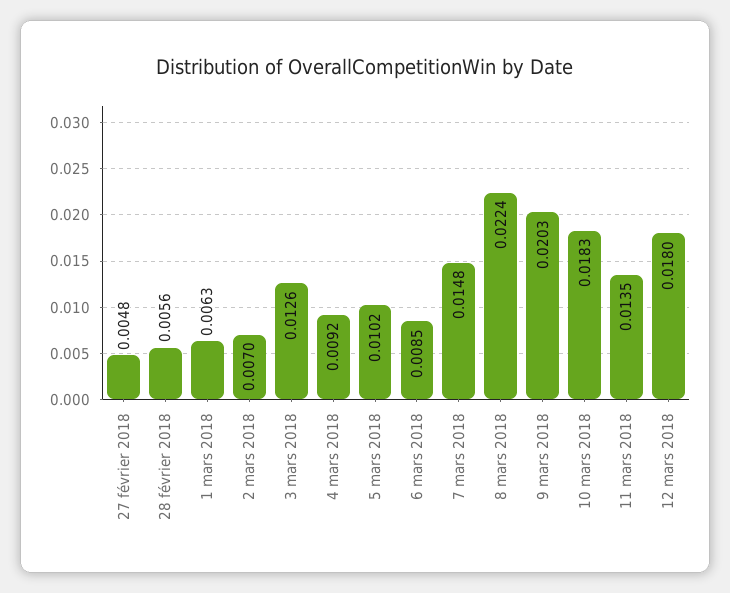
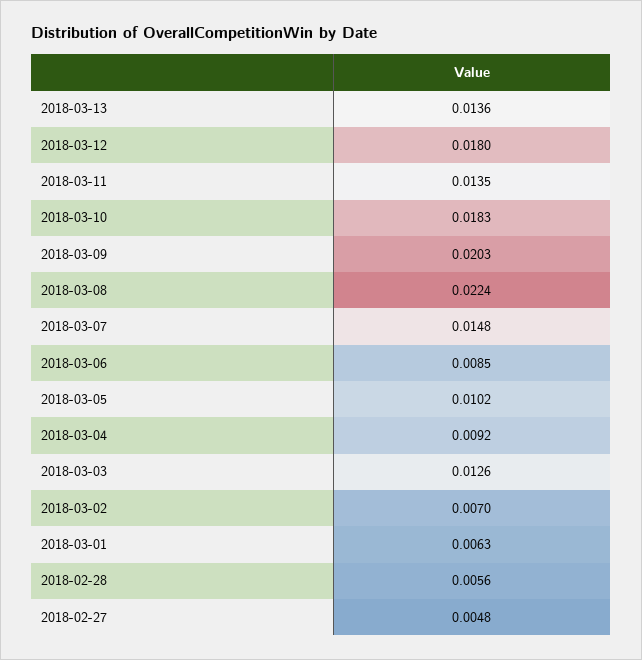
2018-03-13: none -> 0.0136

